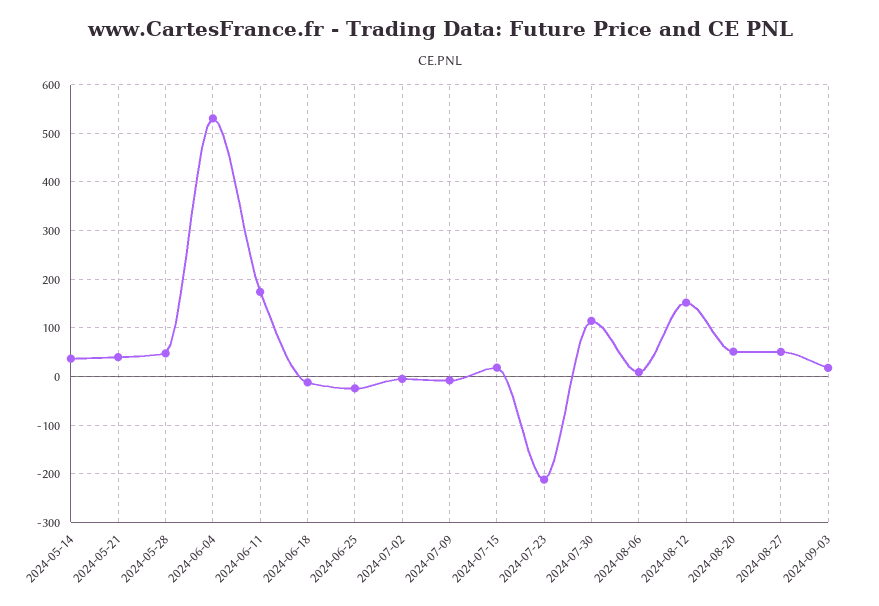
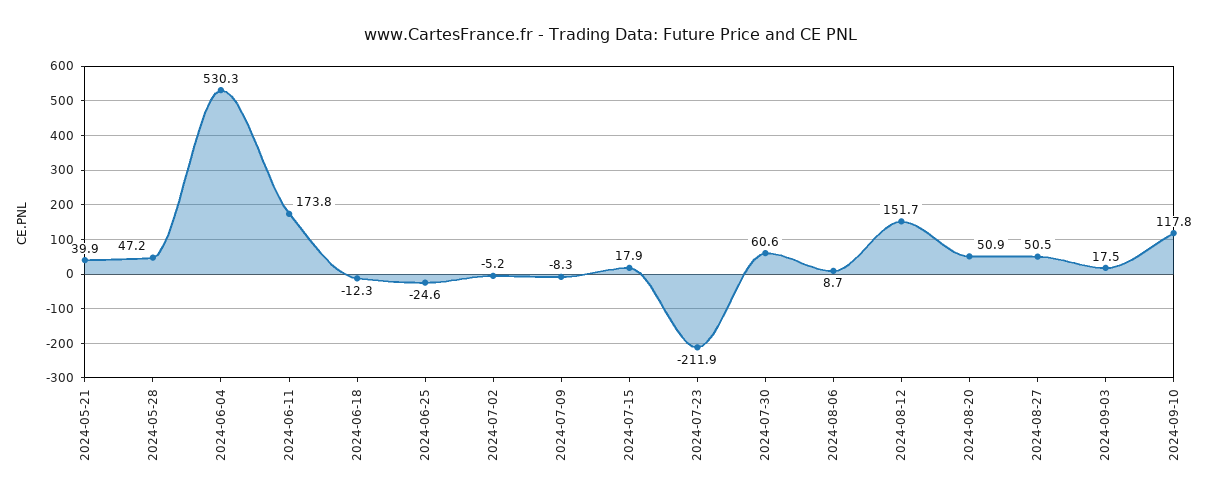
2024-05-14: 40 -> none
2024-07-30: 120 -> 60.6
2024-09-10: none -> 117.8

